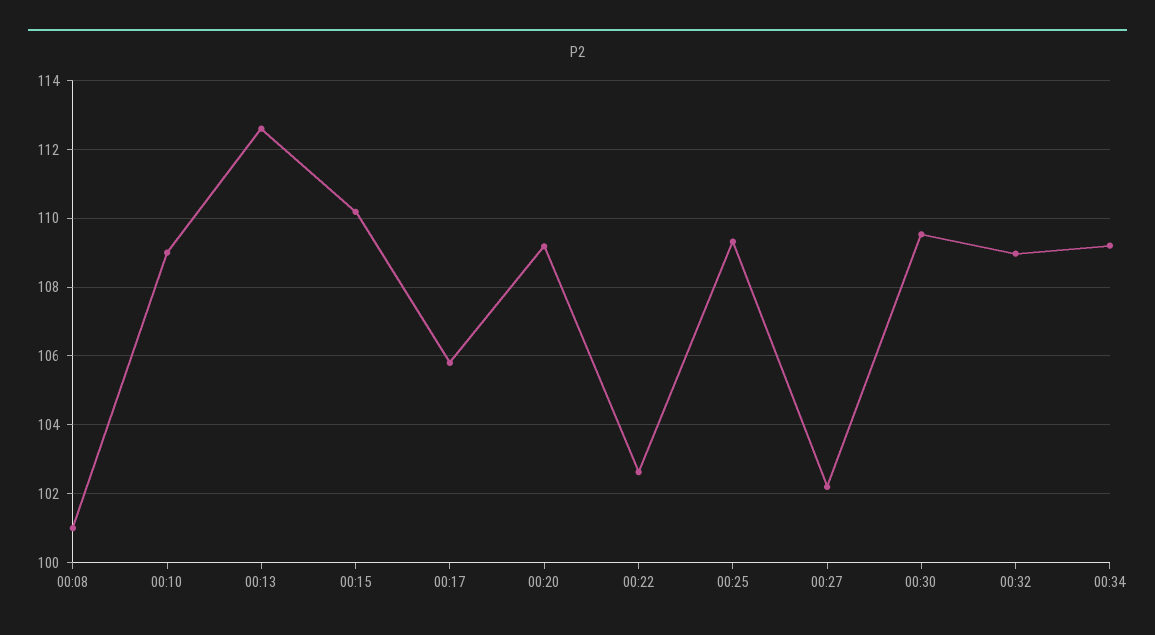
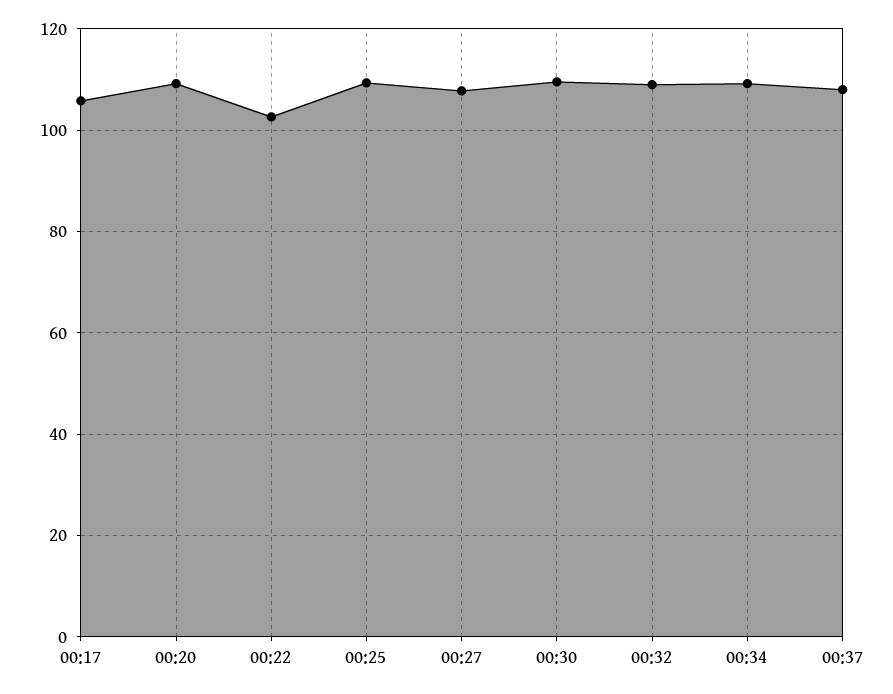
00:08: 101 -> none
00:10: 109 -> none
00:13: 112.6 -> none
00:15: 110.2 -> none
00:27: 102.2 -> 108
00:37: none -> 108

